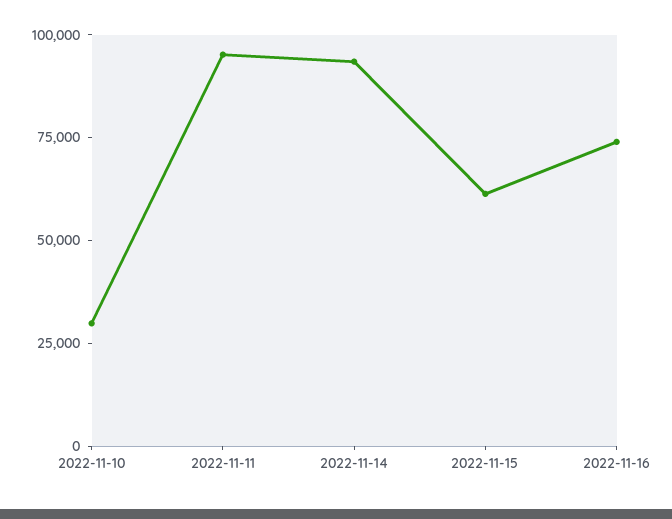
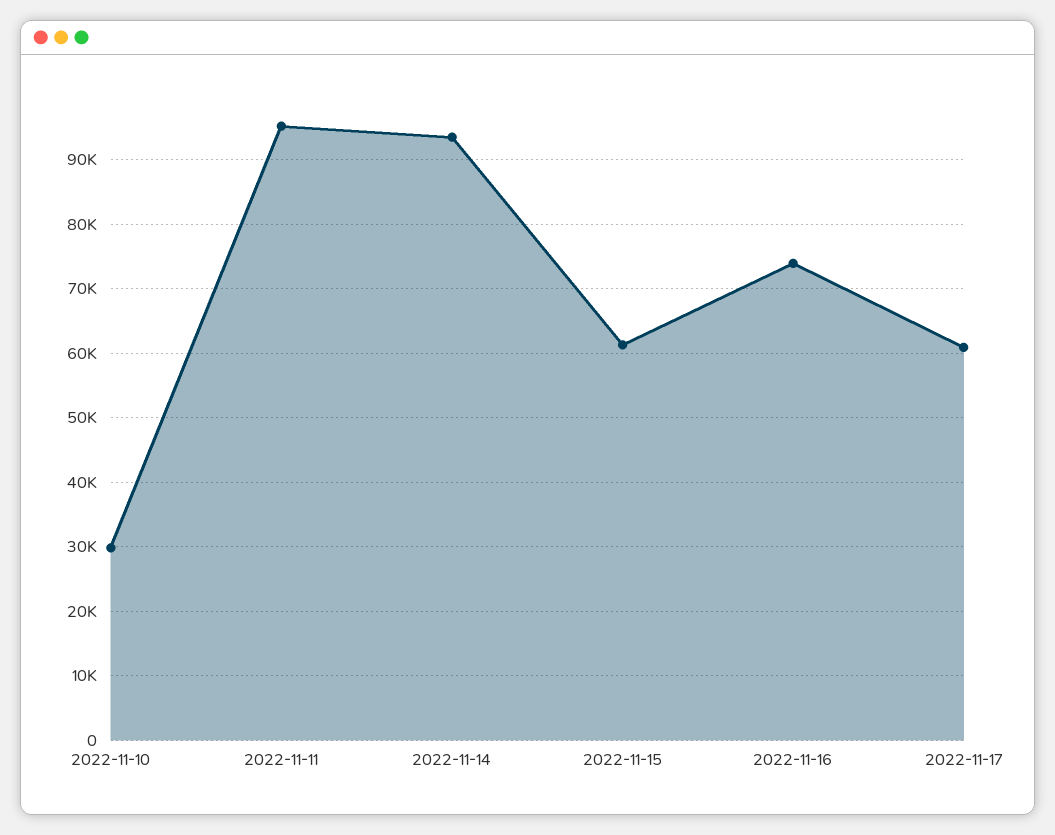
2022-11-17: none -> 61000

